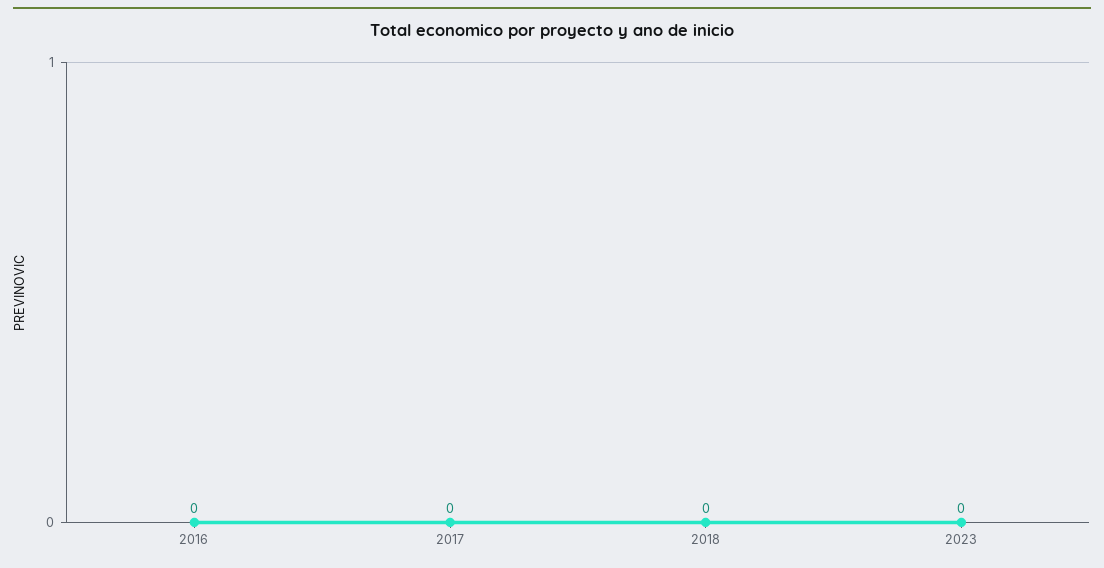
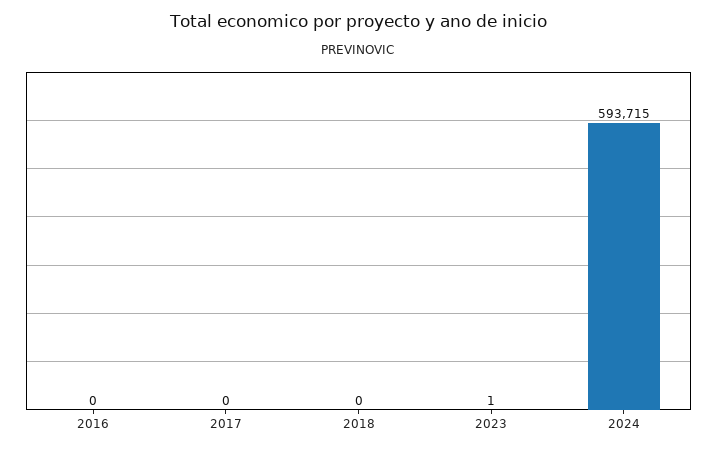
2023: 0 -> 1
2024: none -> 593715

